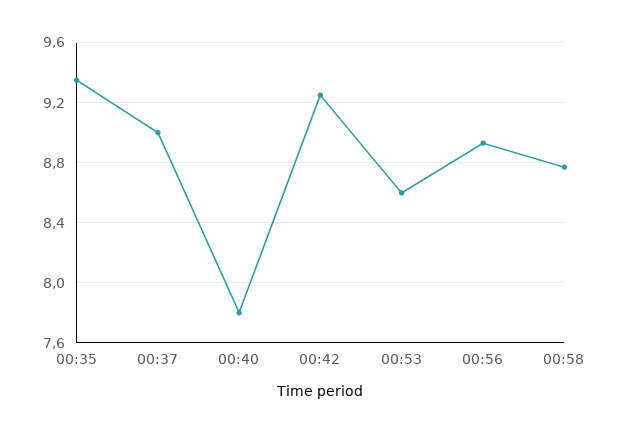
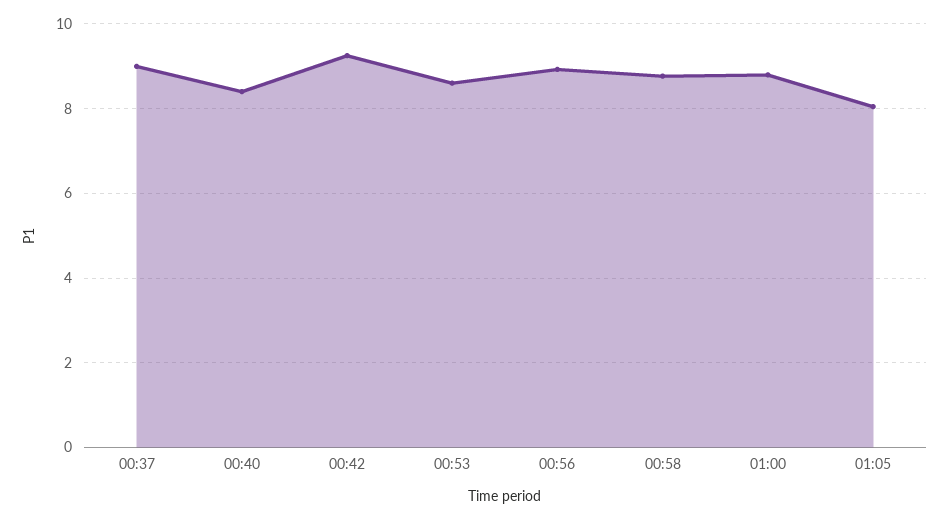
00:35: 9.35 -> none
00:40: 7.8 -> 8.4
01:00: none -> 8.8
01:05: none -> 8

